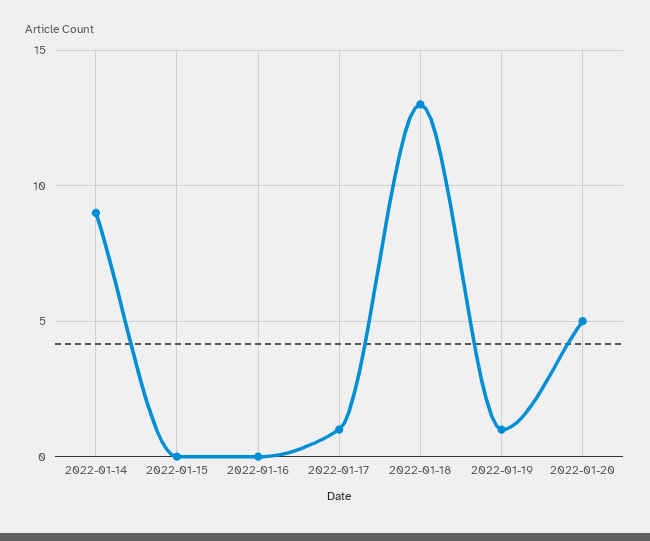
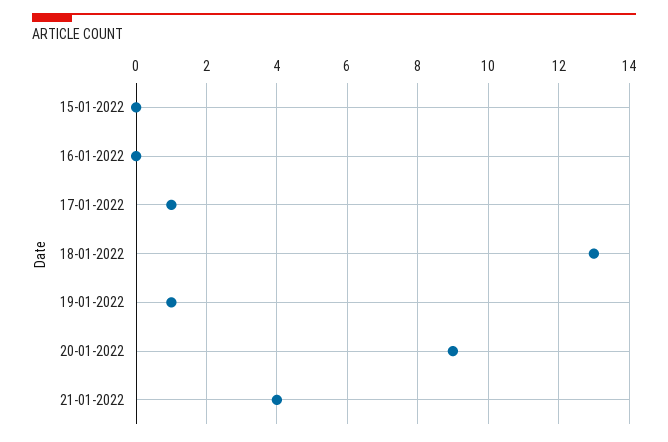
2022-01-14: 9 -> none
2022-01-20: 5 -> 9
21-01-2022: none -> 4

